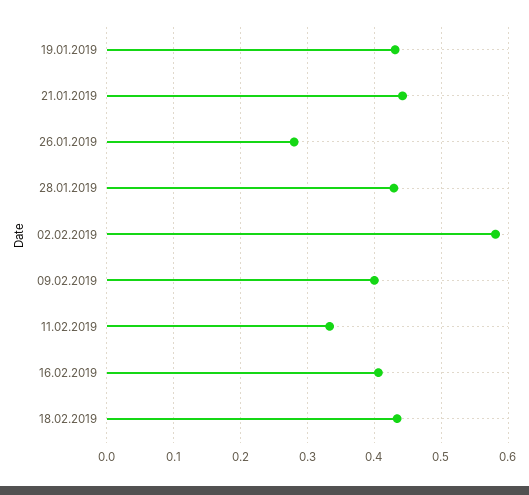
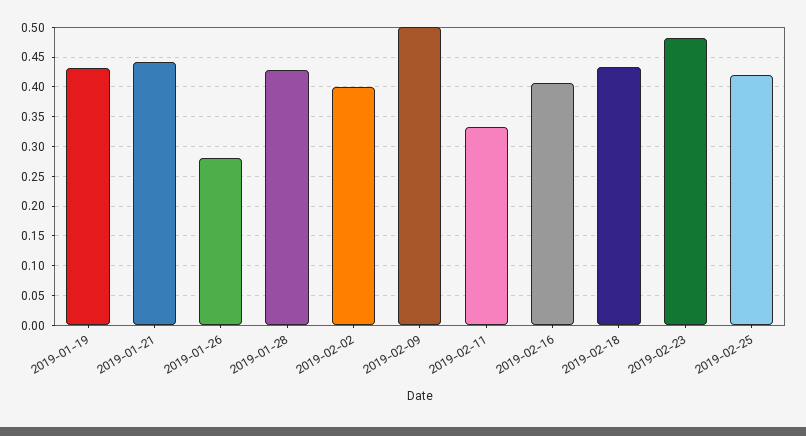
02.02.2019: 0.58 -> 0.4
09.02.2019: 0.4 -> 0.5
2019-02-23: none -> 0.475
2019-02-25: none -> 0.425

